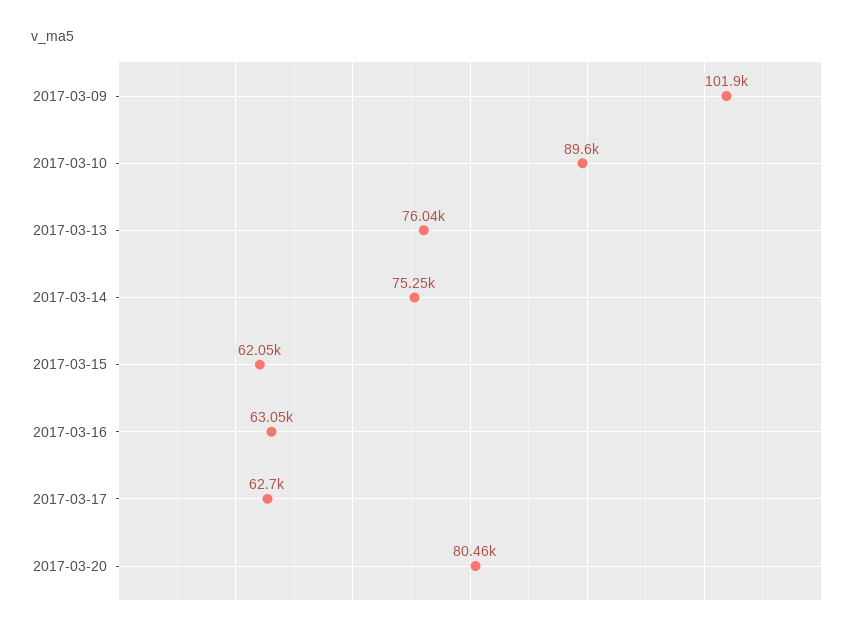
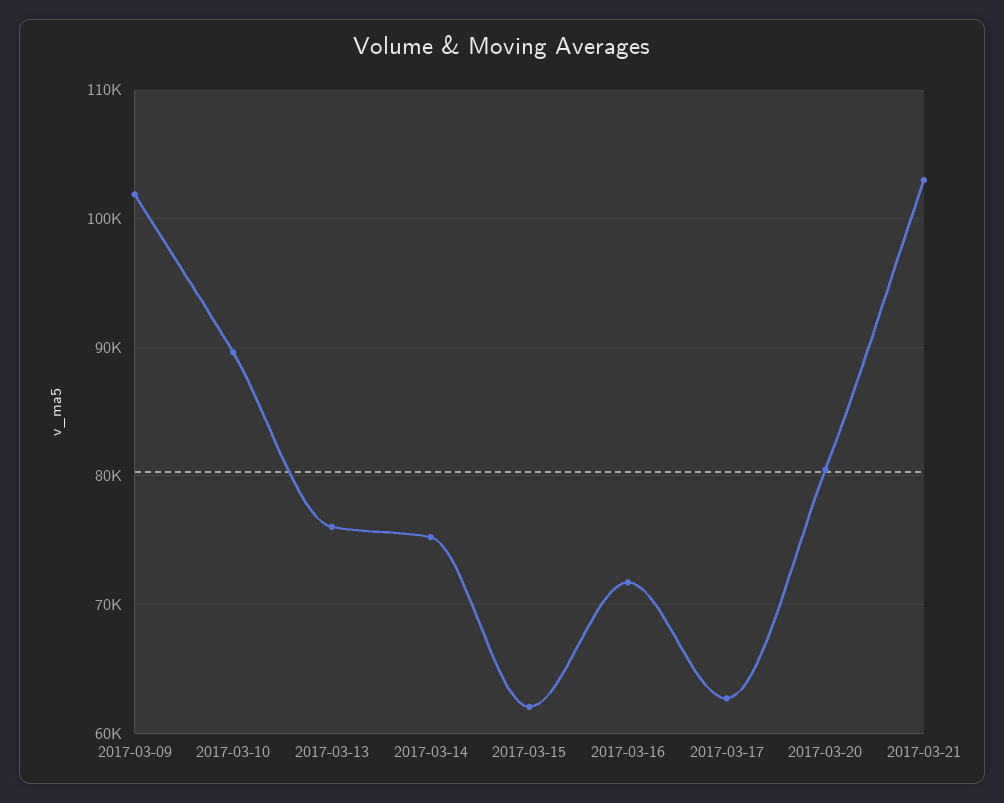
2017-03-16: 63050 -> 72000
2017-03-21: none -> 103000

